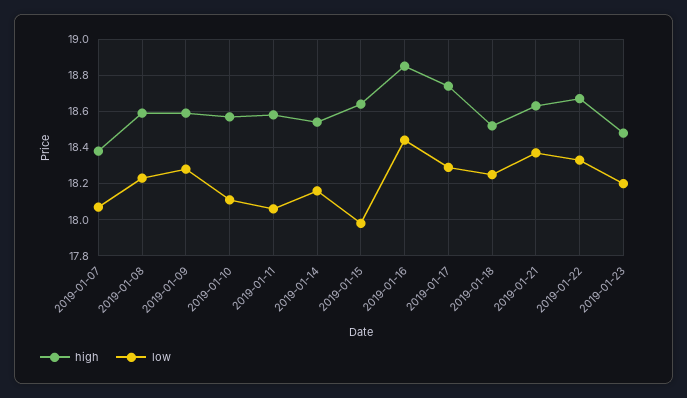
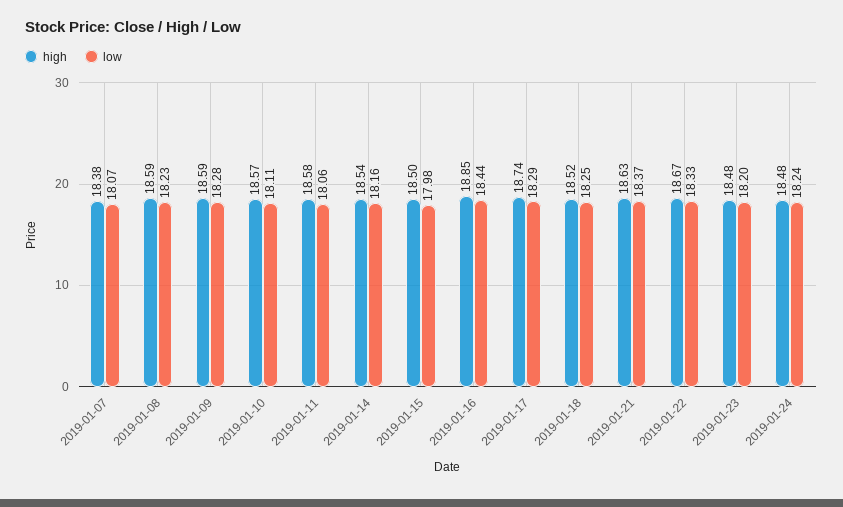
high, 2019-01-15: 18.65 -> 18.5
high, 2019-01-24: none -> 18.48
low, 2019-01-24: none -> 18.24

